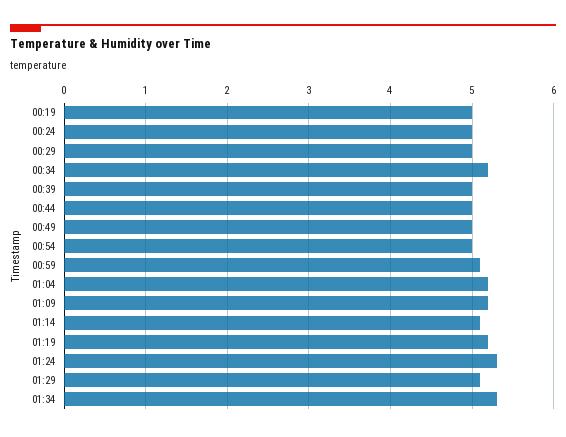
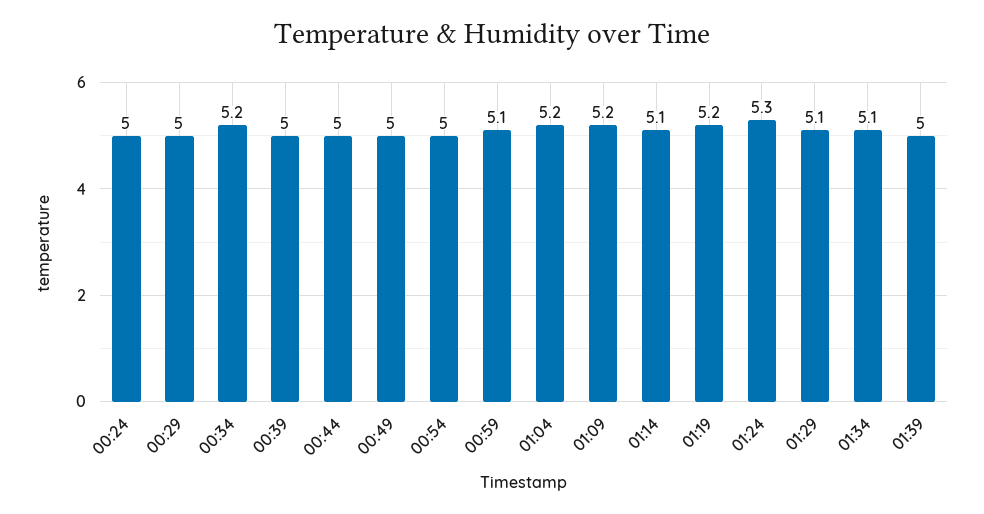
00:19: 5 -> none
01:34: 5.3 -> 5.1
01:39: none -> 5

